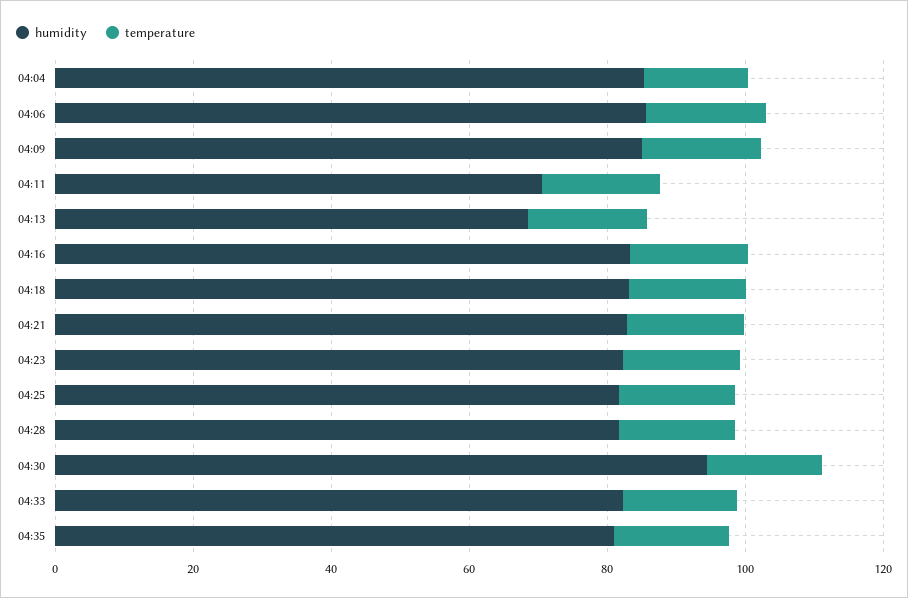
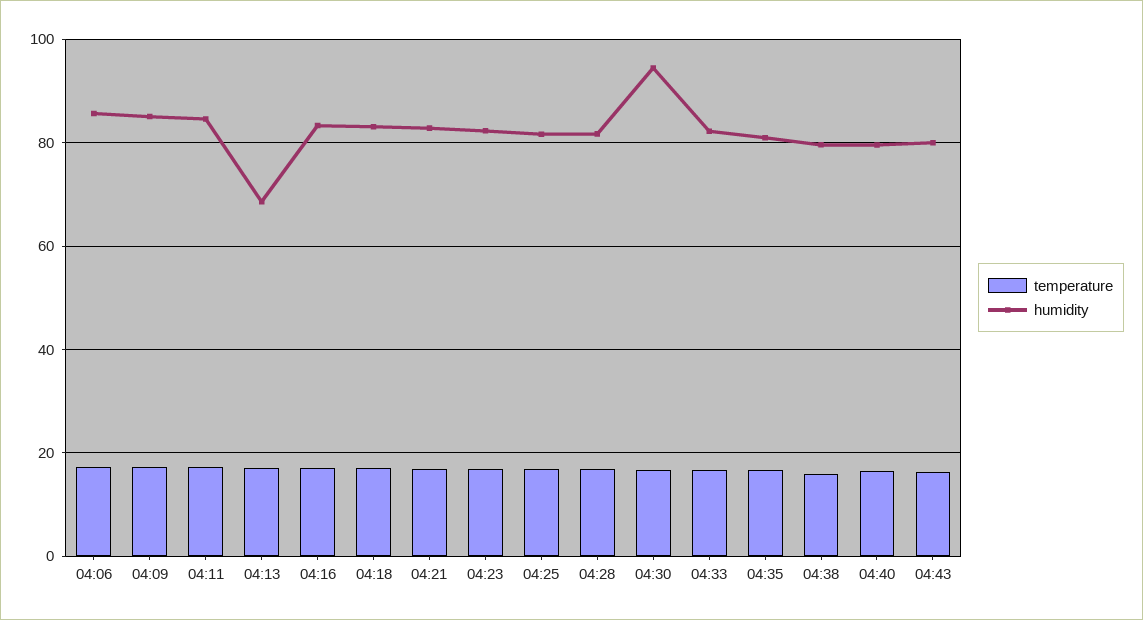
humidity, 04:04: 85 -> none
temperature, 04:04: 15 -> none
humidity, 04:11: 70 -> 84
temperature, 04:38: none -> 16
humidity, 04:38: none -> 80
temperature, 04:40: none -> 16
humidity, 04:40: none -> 80
temperature, 04:43: none -> 16
humidity, 04:43: none -> 80

